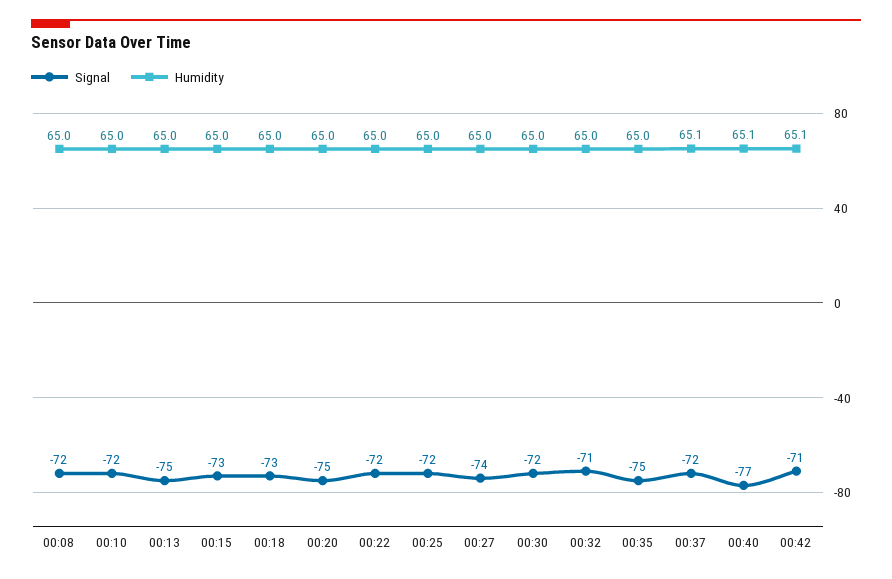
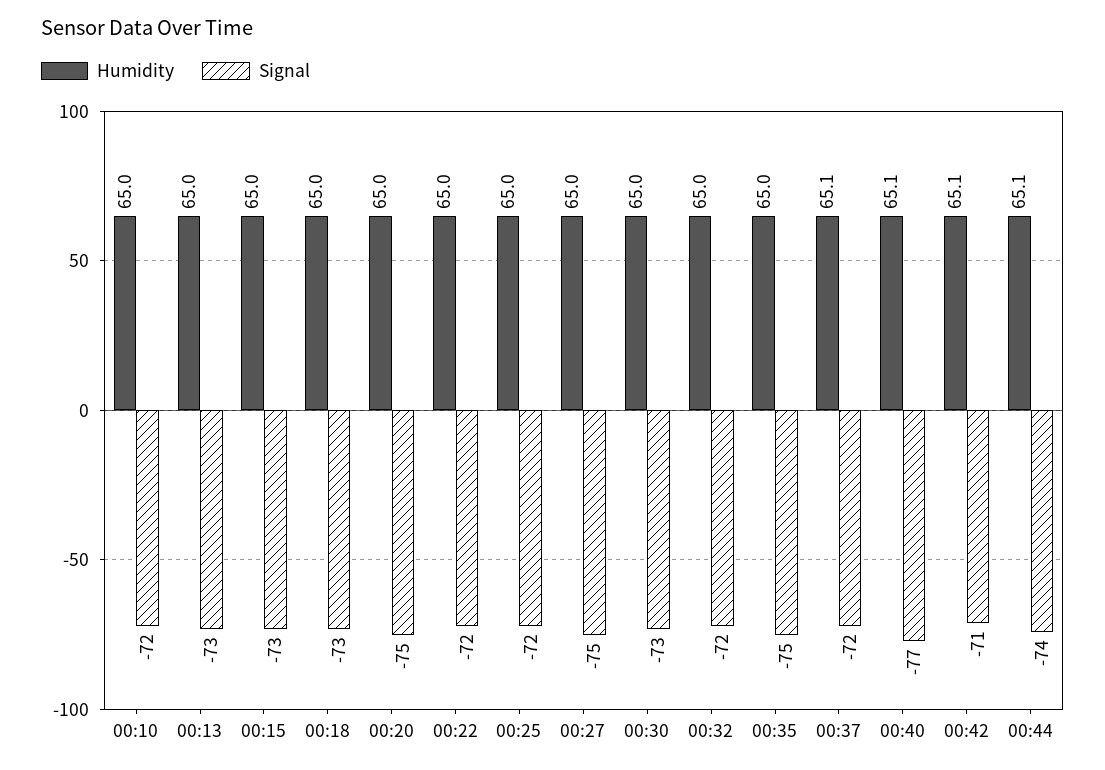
Signal, 00:08: -72 -> none
Humidity, 00:08: 65 -> none
Signal, 00:13: -75 -> -73
Signal, 00:27: -74 -> -75
Signal, 00:30: -72 -> -73
Signal, 00:32: -71 -> -72
Humidity, 00:44: none -> 65.1
Signal, 00:44: none -> -74

